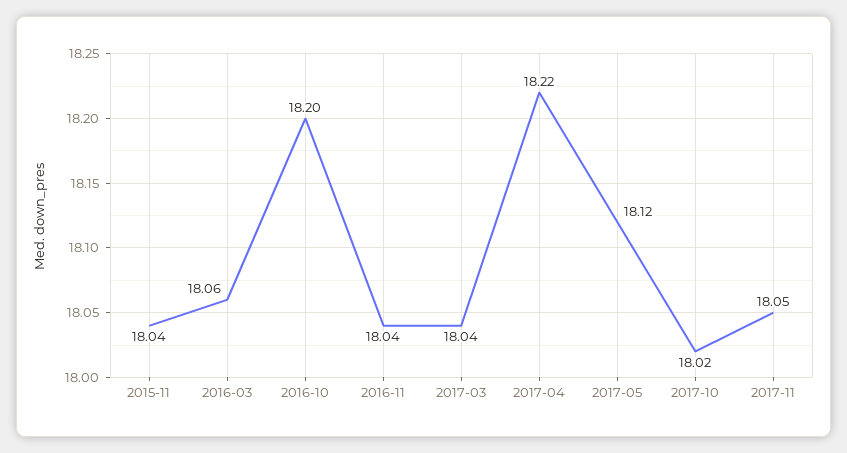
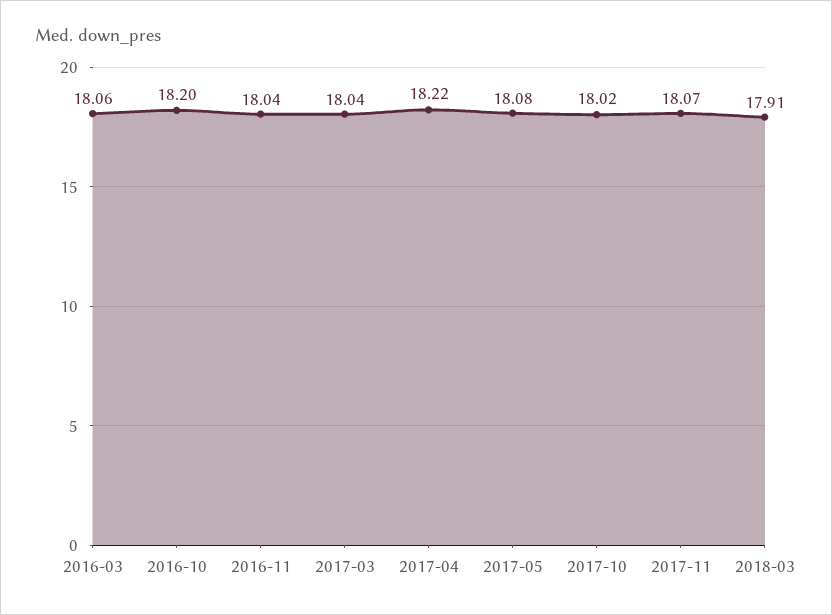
2015-11: 18.04 -> none
2017-05: 18.12 -> 18.08
2017-11: 18.05 -> 18.07
2018-03: none -> 17.91

